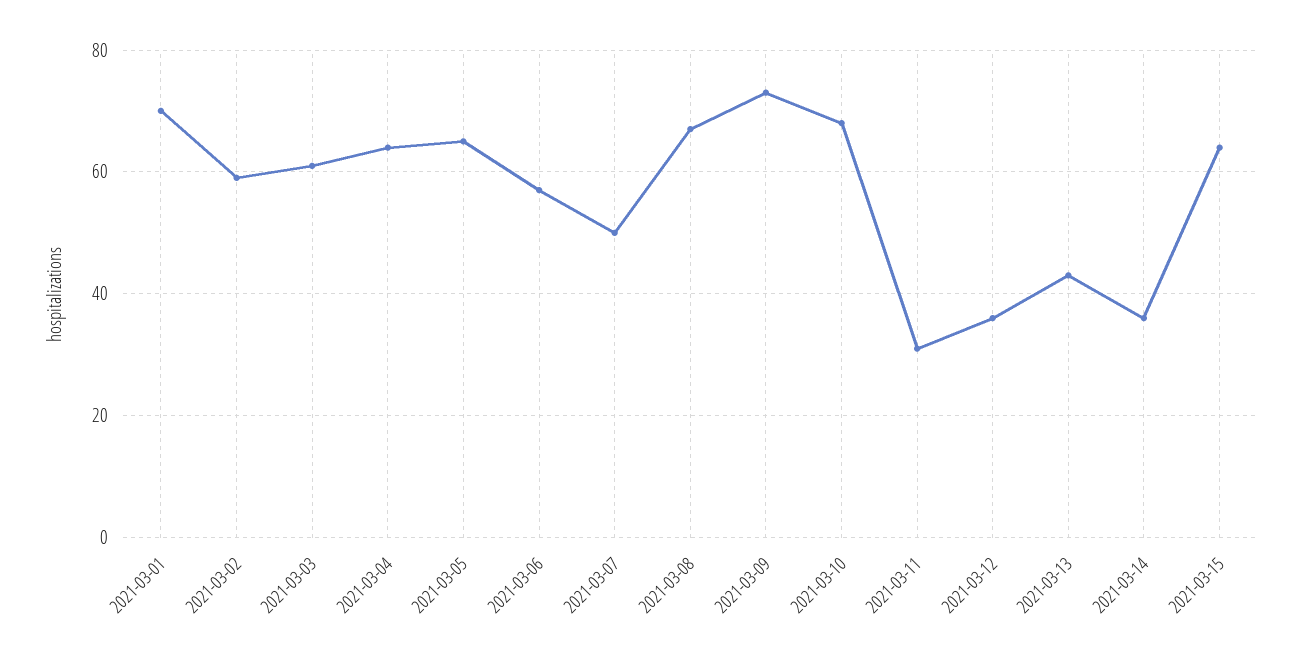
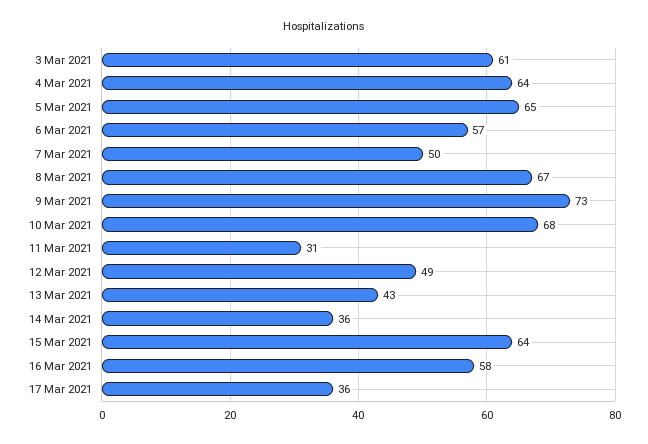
2021-03-01: 70 -> none
2021-03-02: 60 -> none
2021-03-12: 35 -> 49
16 Mar 2021: none -> 58
17 Mar 2021: none -> 36

